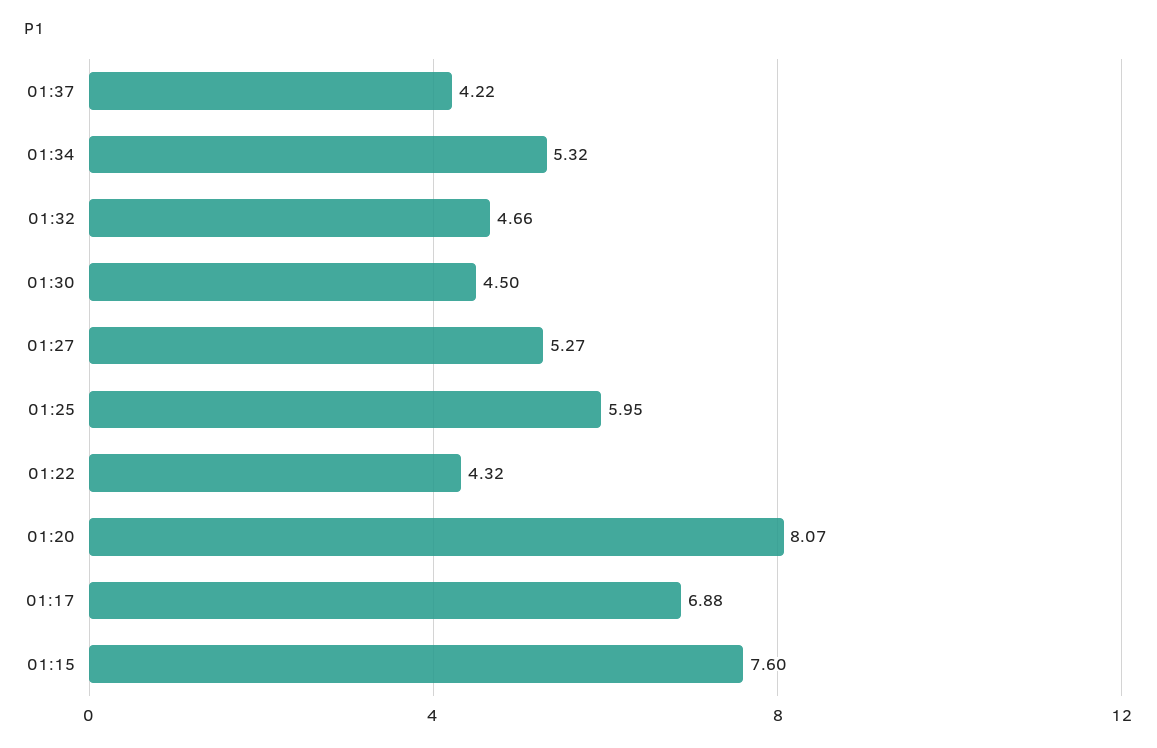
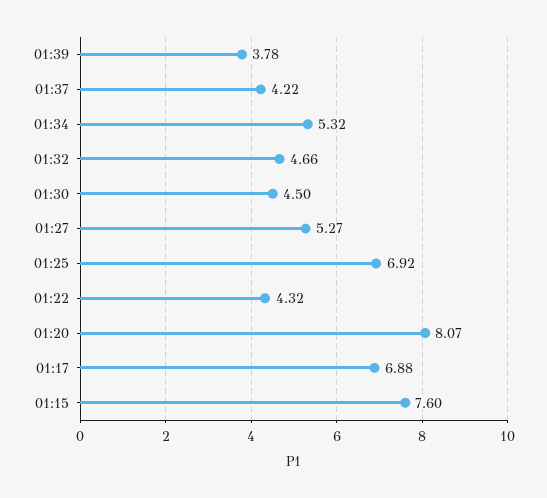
01:25: 5.95 -> 6.92
01:39: none -> 3.78

